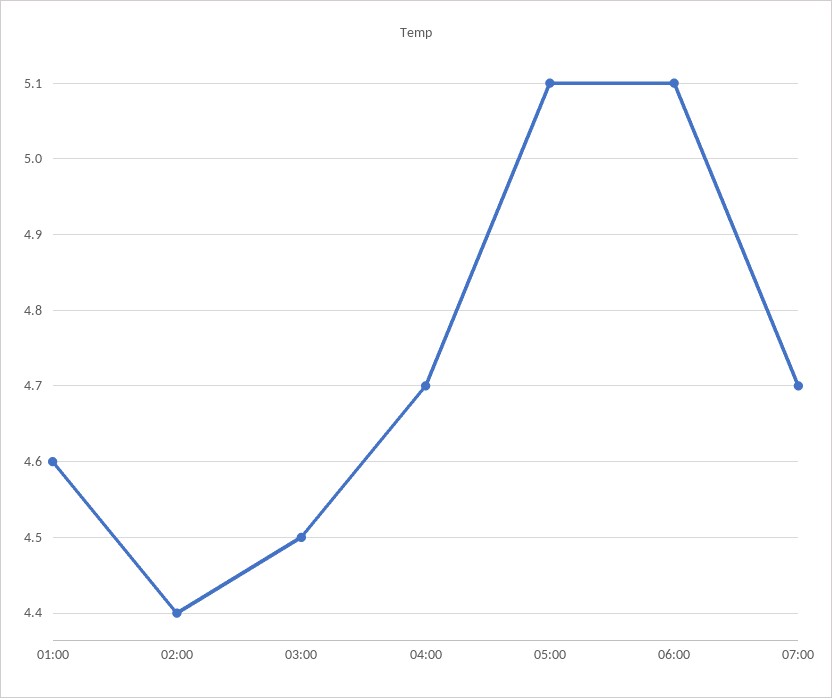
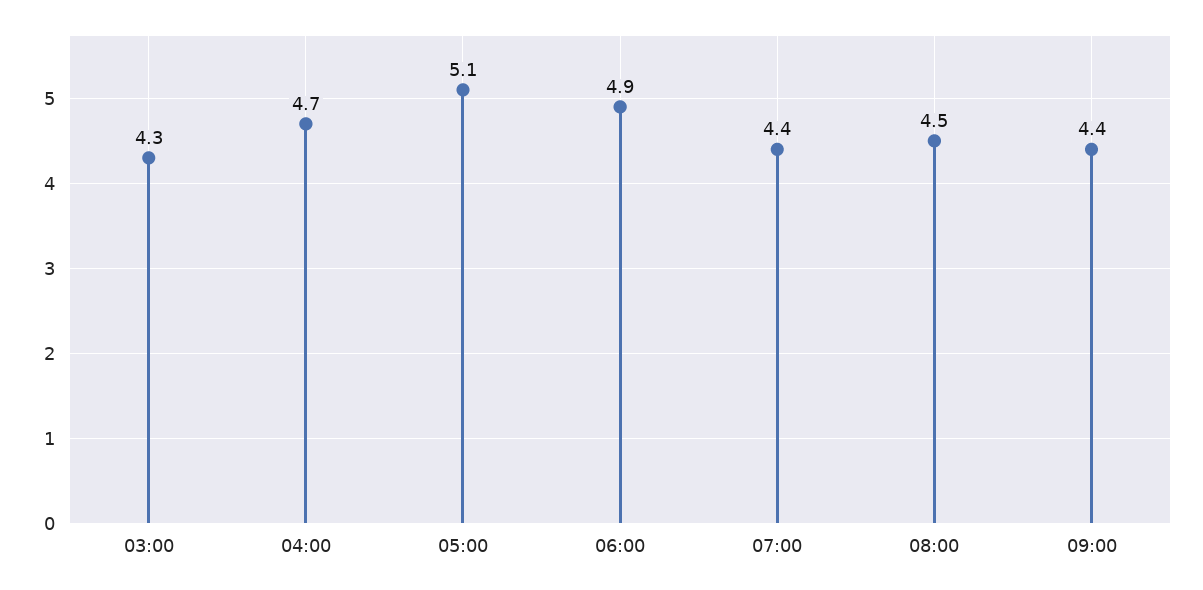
01:00: 4.6 -> none
02:00: 4.4 -> none
03:00: 4.5 -> 4.3
06:00: 5.1 -> 4.9
07:00: 4.7 -> 4.4
08:00: none -> 4.5
09:00: none -> 4.4

